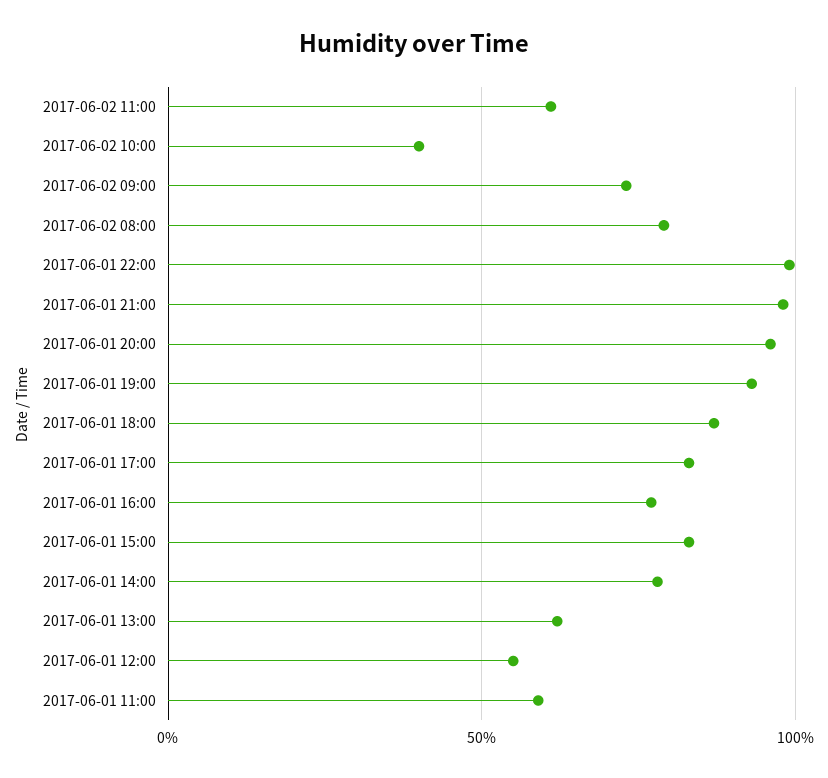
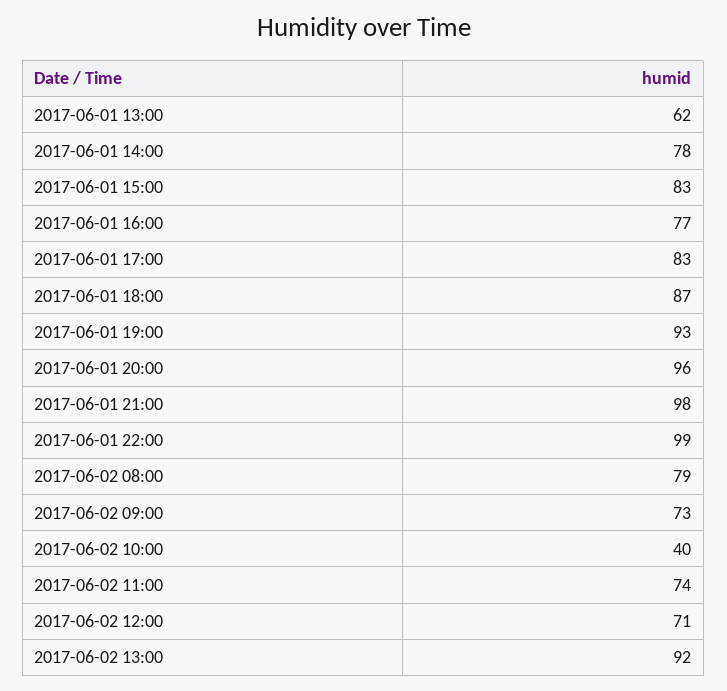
2017-06-02 11:00: 60 -> 74
2017-06-01 12:00: 55 -> none
2017-06-01 11:00: 60 -> none
2017-06-02 12:00: none -> 71
2017-06-02 13:00: none -> 92

